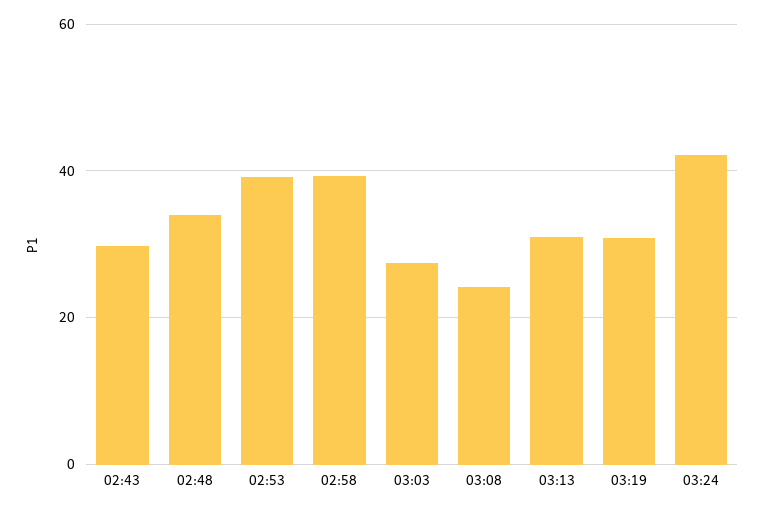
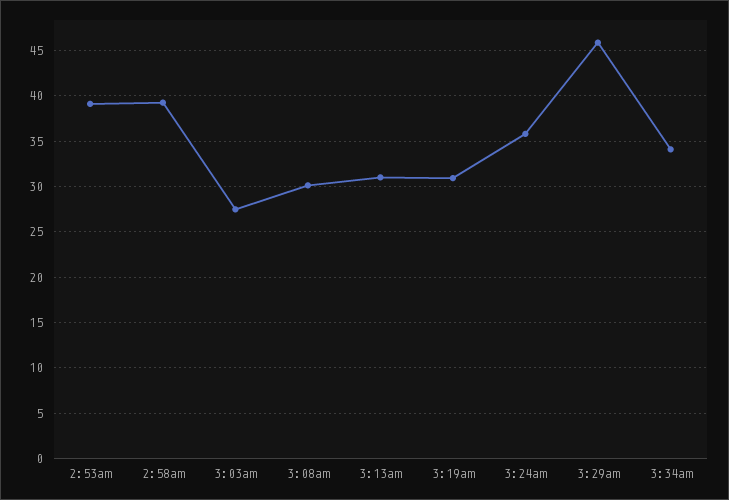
02:43: 30 -> none
02:48: 34 -> none
03:08: 24 -> 30
03:24: 42 -> 36
3:29am: none -> 46
3:34am: none -> 34

